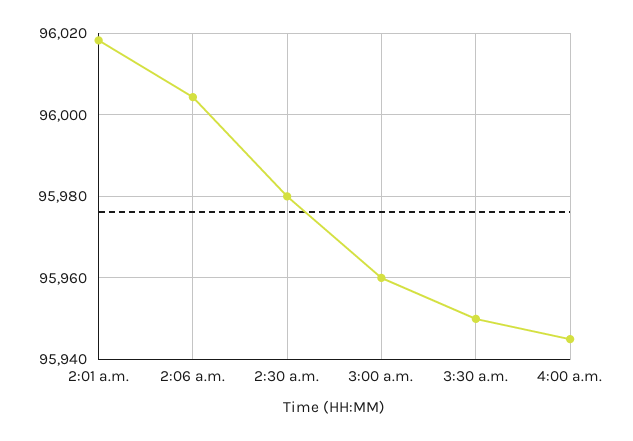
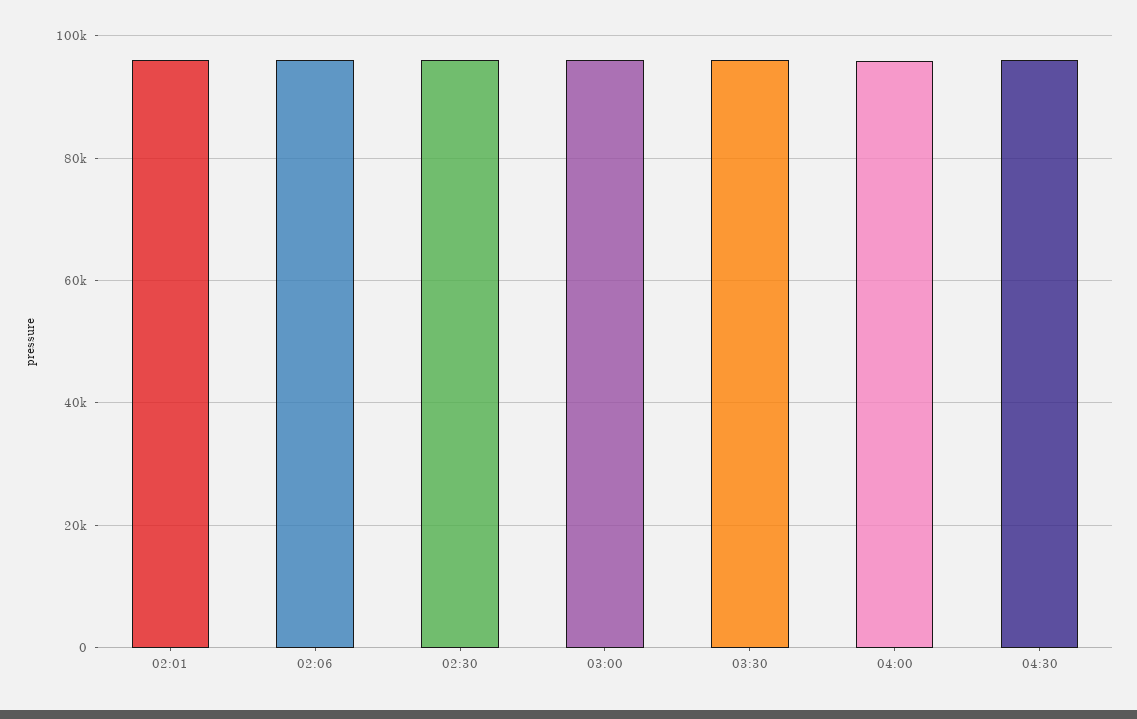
04:30: none -> 96000

